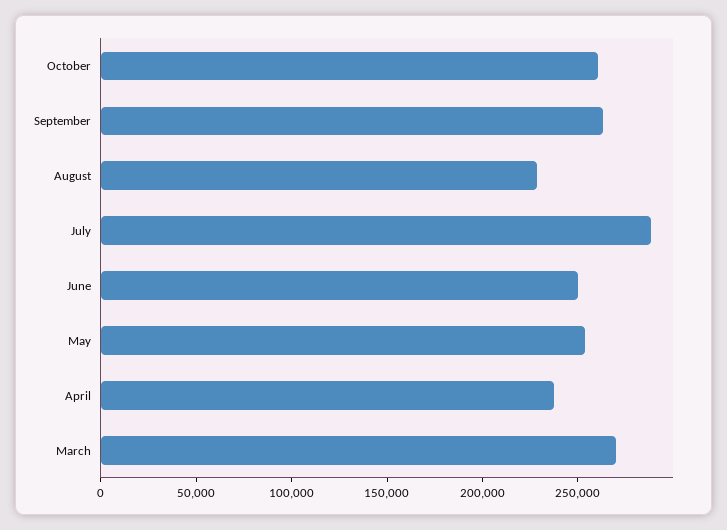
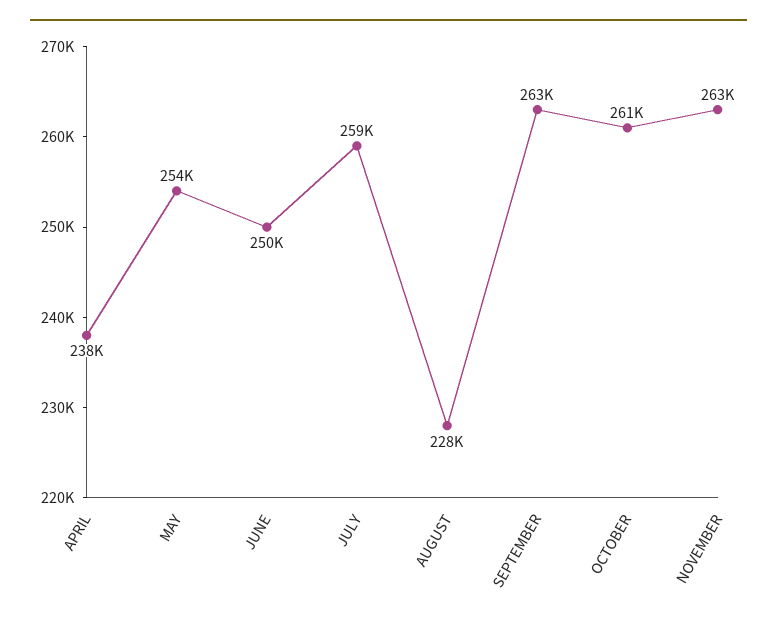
July: 290000 -> 259000
March: 270000 -> none
NOVEMBER: none -> 263000

